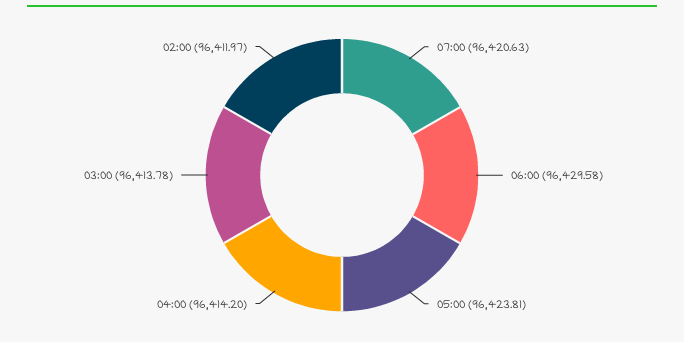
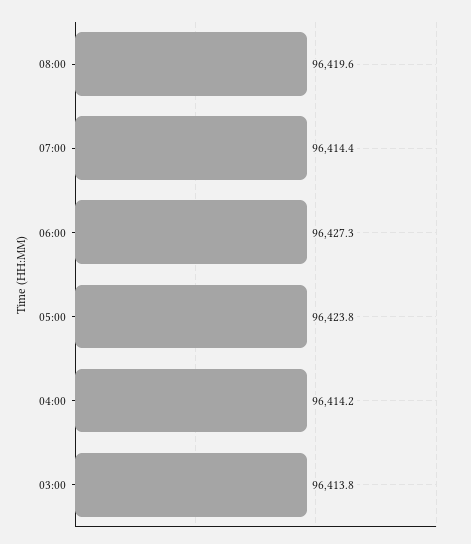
07:00: 96420.63 -> 96414.4
06:00: 96429.58 -> 96427.3
02:00: 96411.97 -> none
08:00: none -> 96419.6

